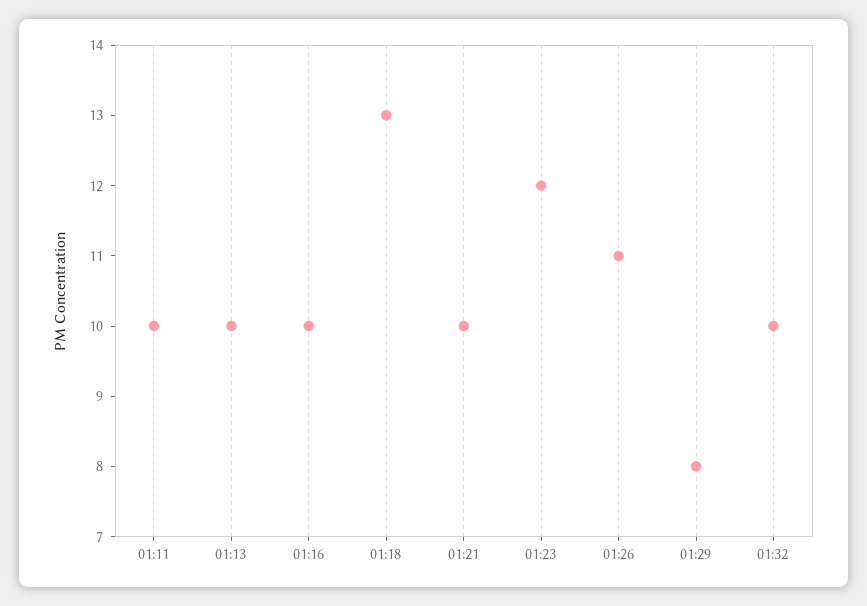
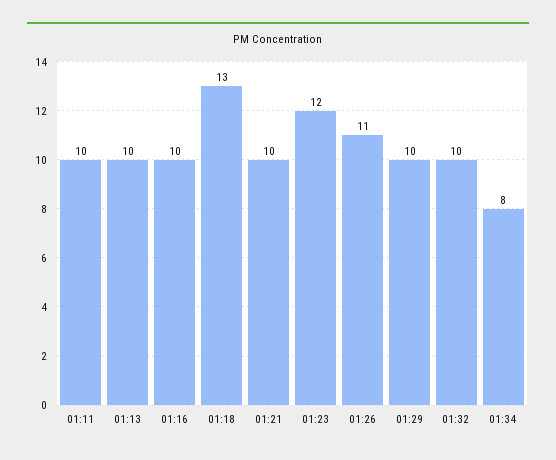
01:29: 8 -> 10
01:34: none -> 8

